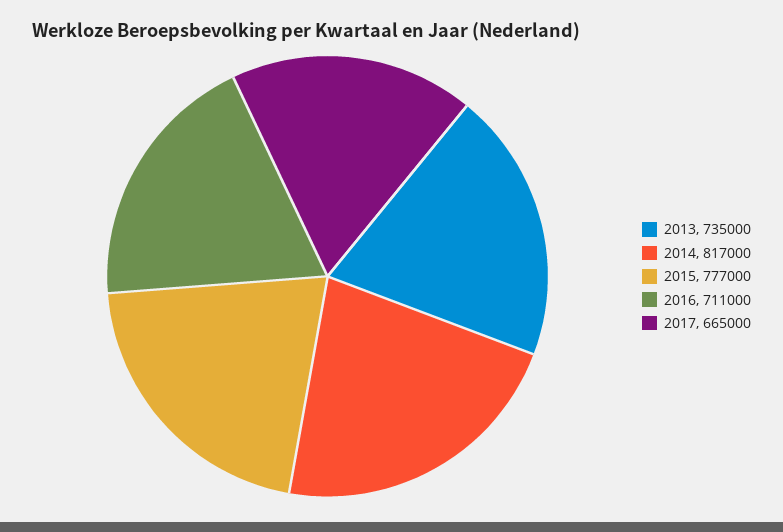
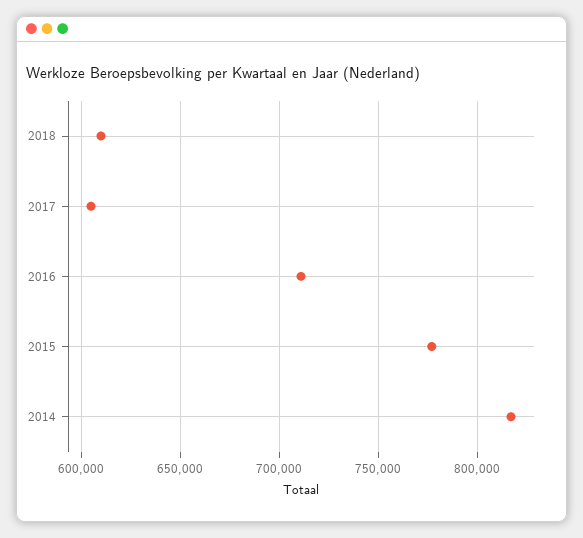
2013: 735000 -> none
2017: 665000 -> 605000
2018: none -> 610000

